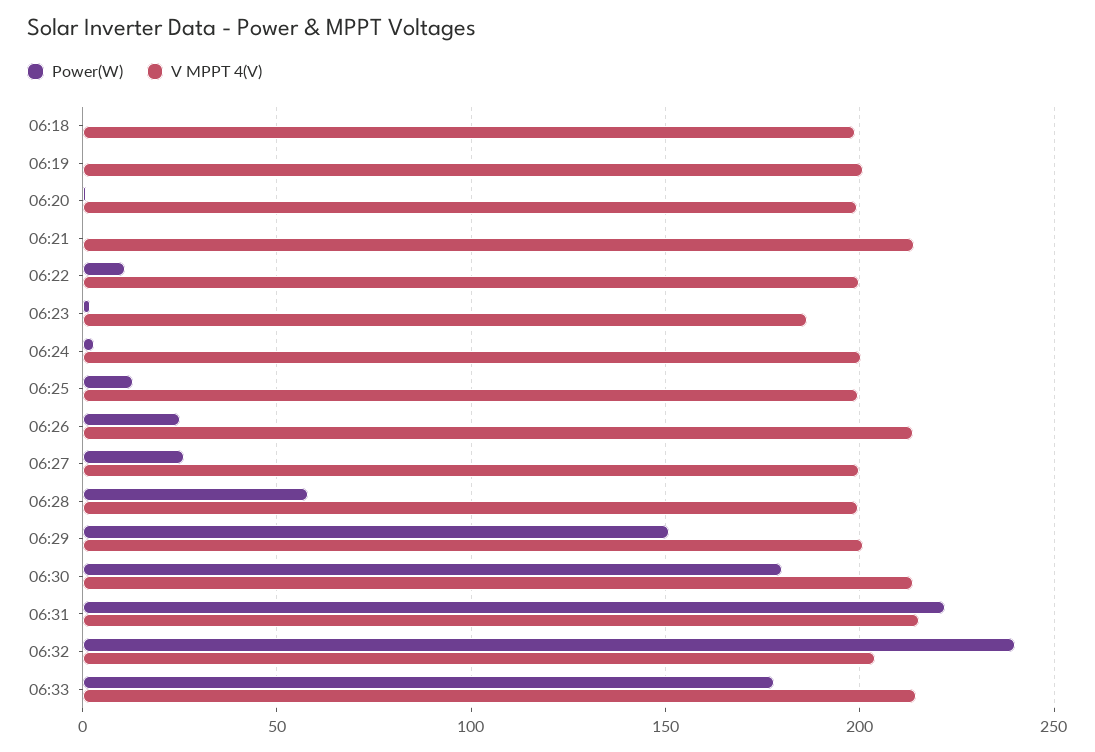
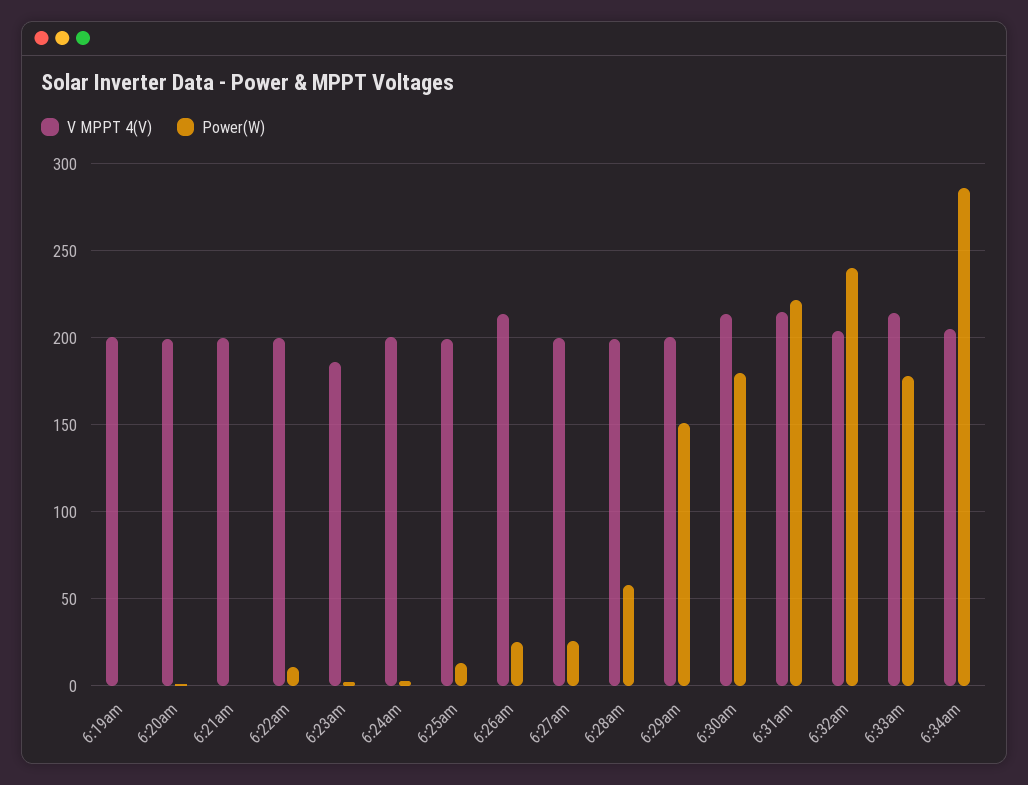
Power(W), 06:18: 0 -> none
V MPPT 4(V), 06:18: 200 -> none
V MPPT 4(V), 06:21: 215 -> 200
V MPPT 4(V), 6:34am: none -> 205
Power(W), 6:34am: none -> 285

